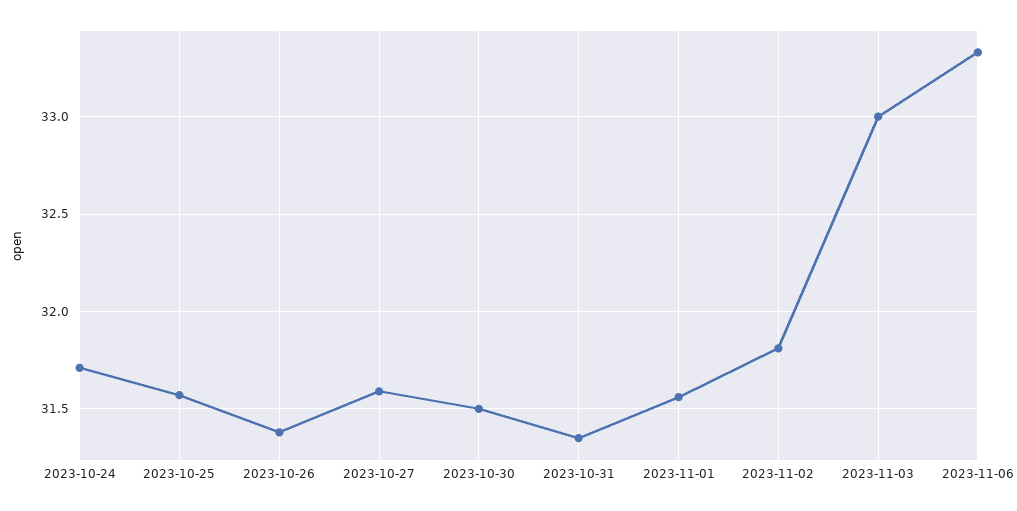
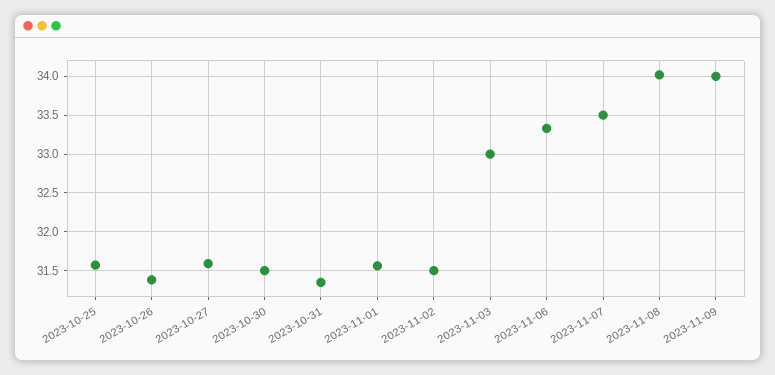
2023-10-24: 31.7 -> none
2023-11-02: 31.8 -> 31.5
2023-11-07: none -> 33.5
2023-11-08: none -> 34
2023-11-09: none -> 34

